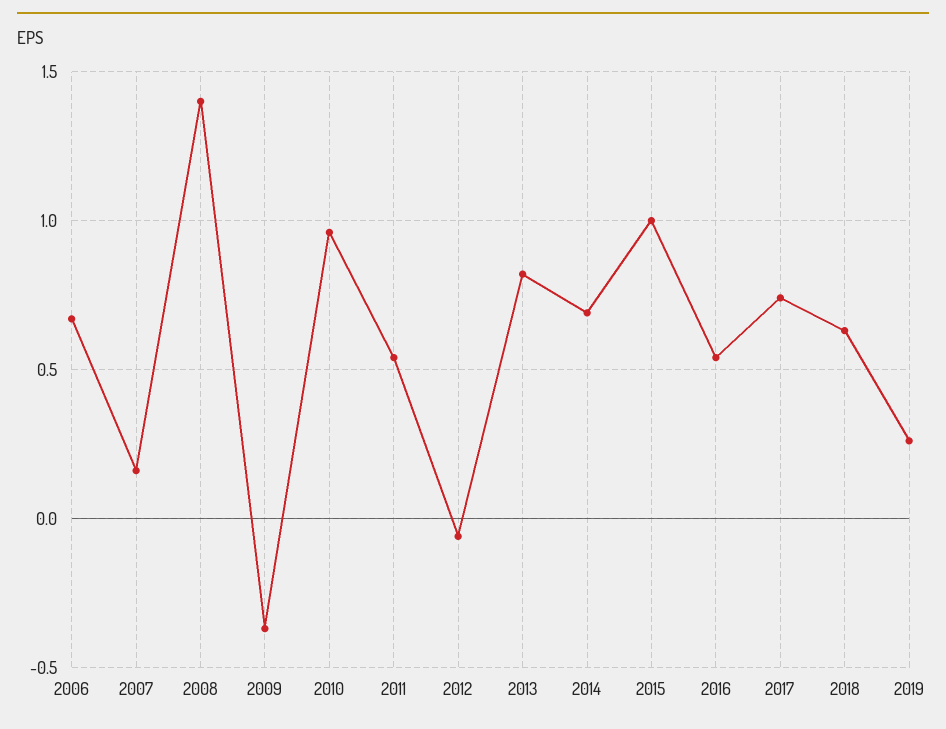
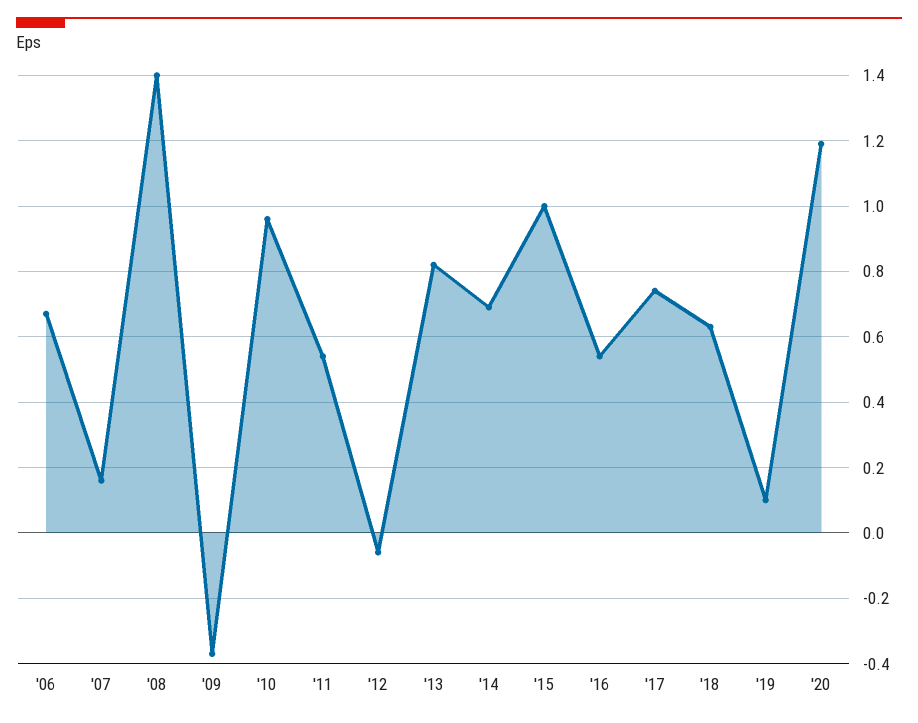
2019: 0.25 -> 0.1
'20: none -> 1.2

